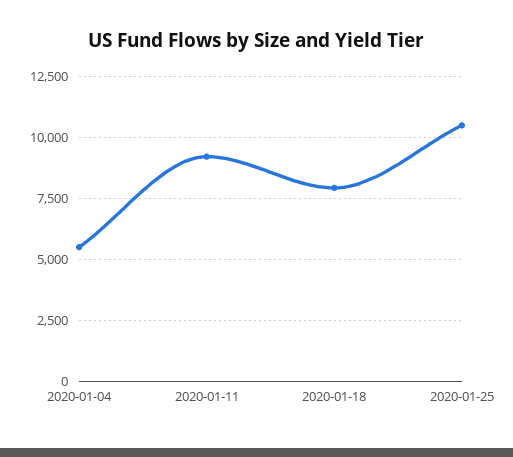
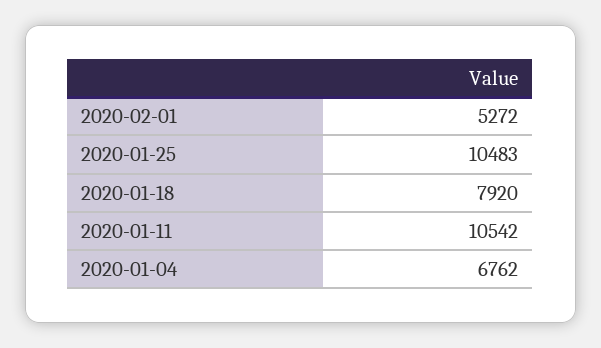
2020-01-04: 5500 -> 6762
2020-01-11: 9250 -> 10542
2020-02-01: none -> 5272

